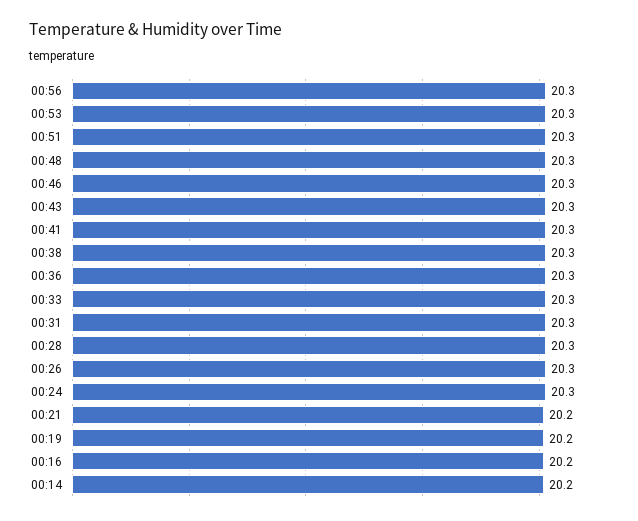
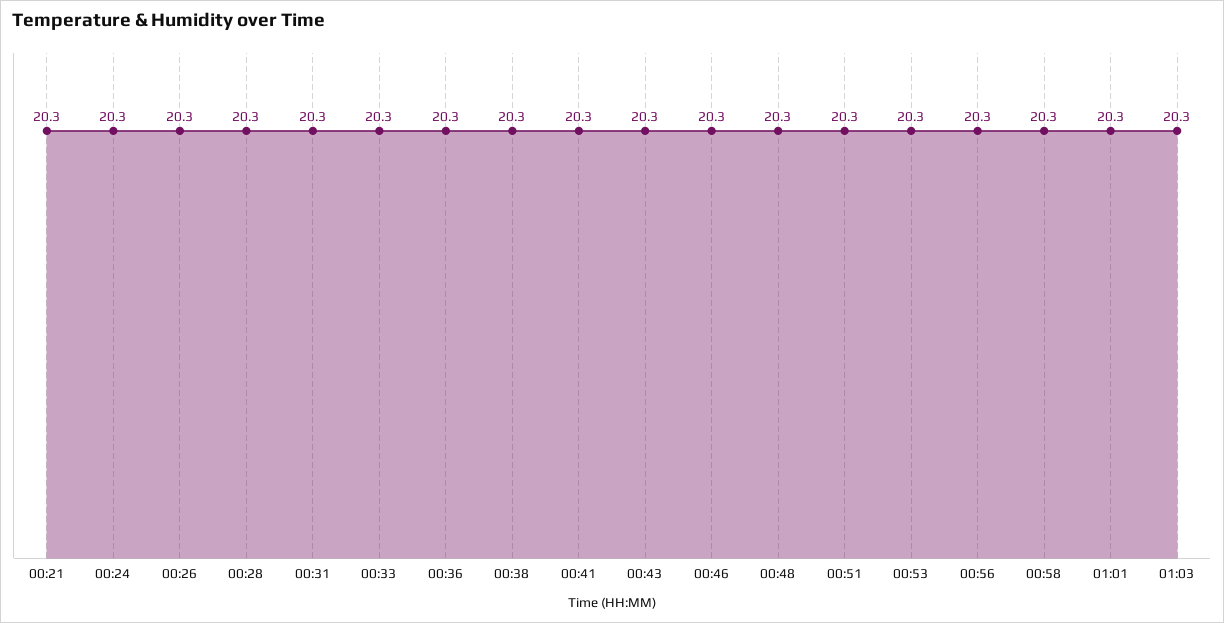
00:21: 20.2 -> 20.3
00:19: 20.2 -> none
00:16: 20.2 -> none
00:14: 20.2 -> none
00:58: none -> 20.3
01:01: none -> 20.3
01:03: none -> 20.3

